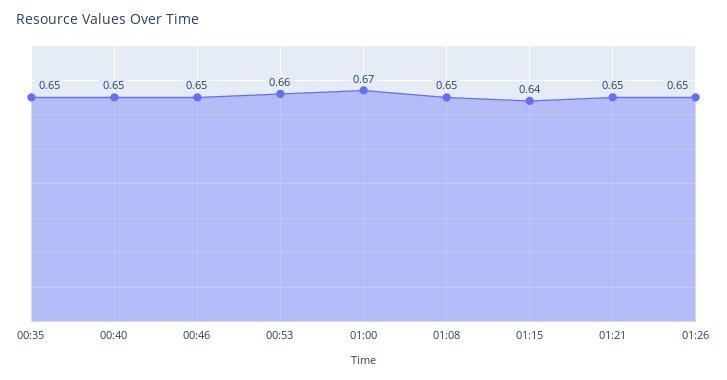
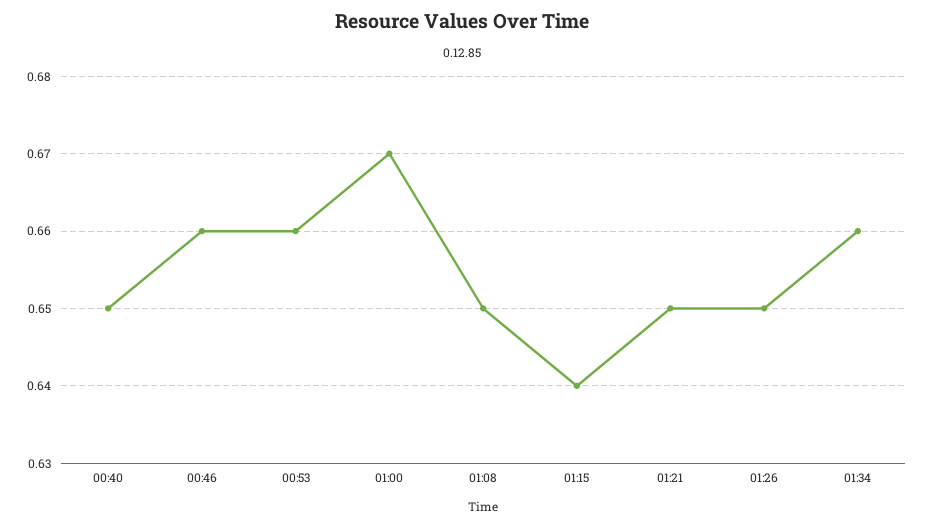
00:35: 0.65 -> none
00:46: 0.65 -> 0.66
01:34: none -> 0.66

